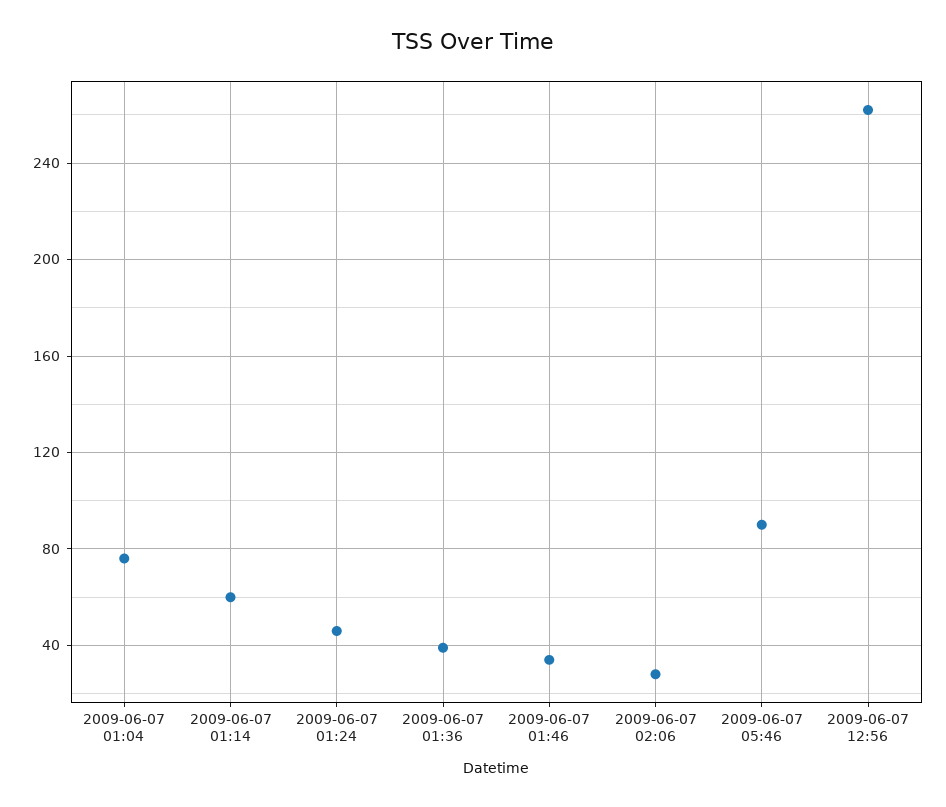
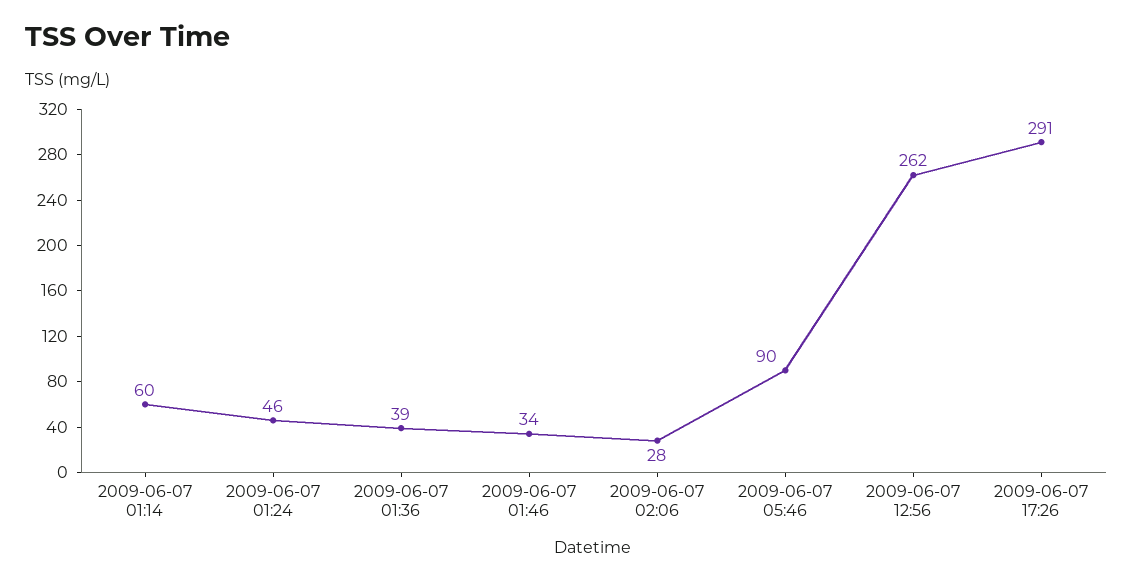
2009-06-07 01:04: 75 -> none
2009-06-07 17:26: none -> 291

